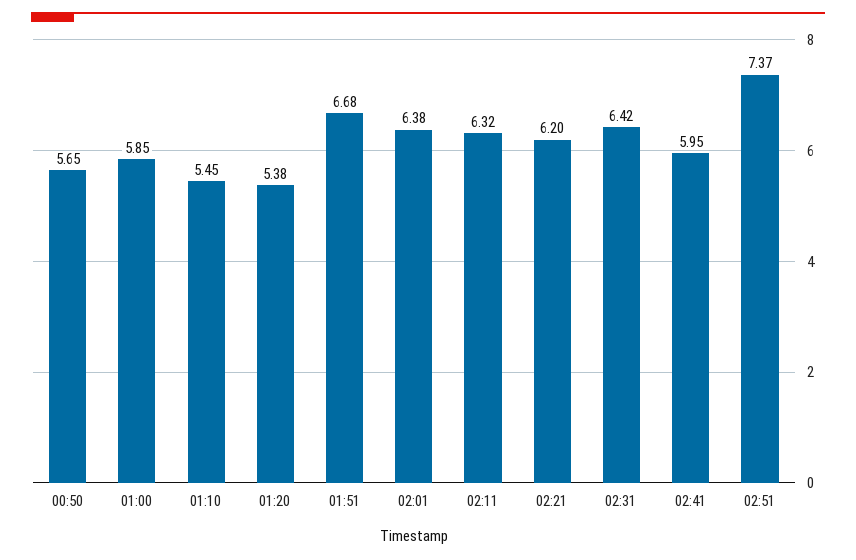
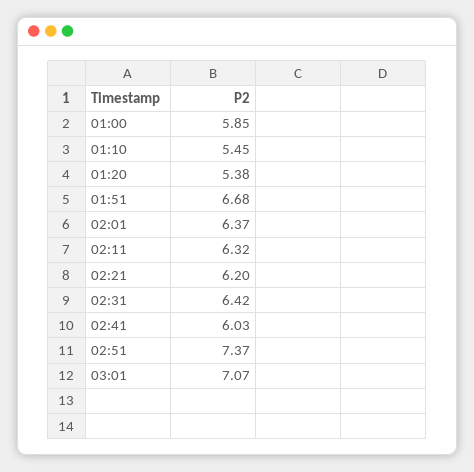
00:50: 5.65 -> none
02:01: 6.38 -> 6.37
02:41: 5.95 -> 6.03
03:01: none -> 7.07

